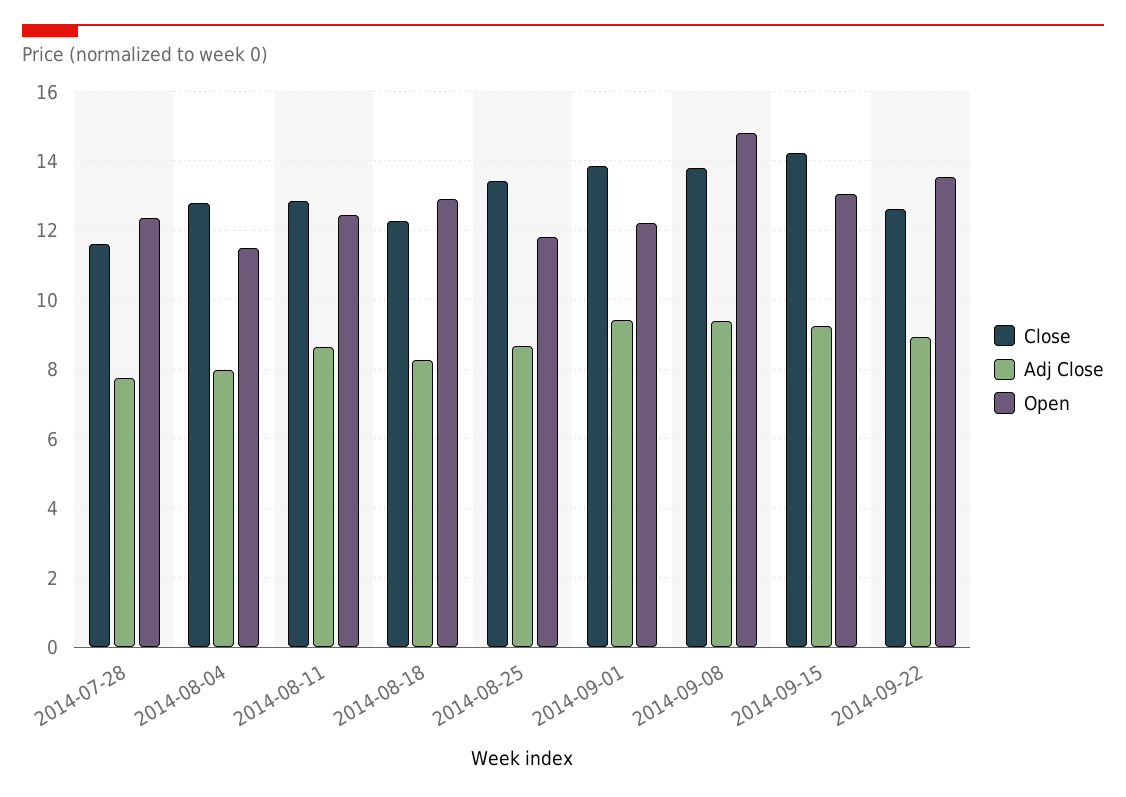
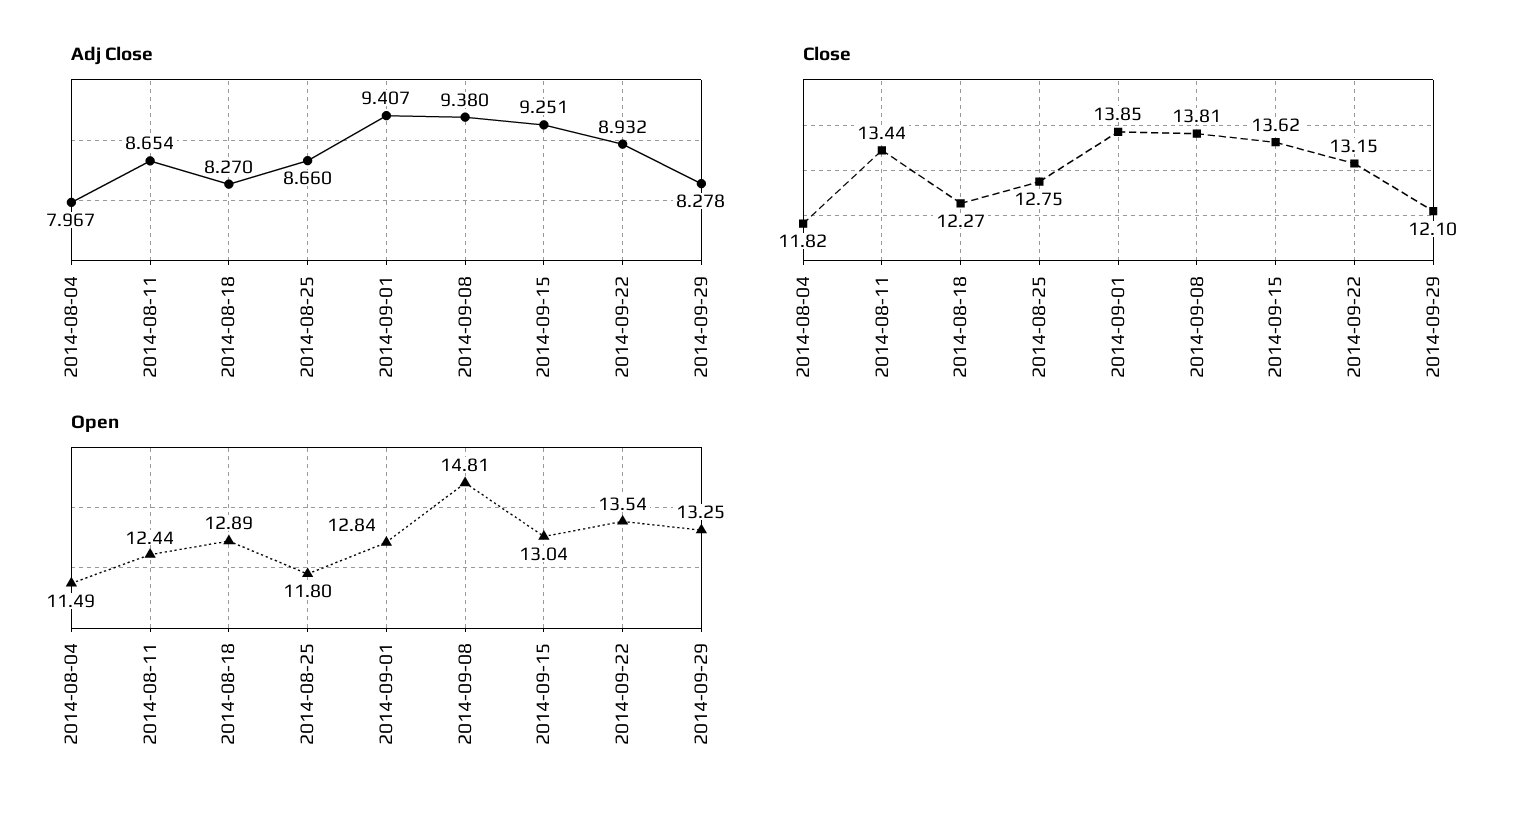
Close, 2014-07-28: 11.6 -> none
Adj Close, 2014-07-28: 7.8 -> none
Open, 2014-07-28: 12.4 -> none
Close, 2014-08-04: 12.8 -> 11.82
Close, 2014-08-11: 12.8 -> 13.44
Close, 2014-08-25: 13.4 -> 12.75
Open, 2014-09-01: 12.2 -> 12.84
Close, 2014-09-15: 14.2 -> 13.62
Close, 2014-09-22: 12.6 -> 13.15
Adj Close, 2014-09-29: none -> 8.278
Close, 2014-09-29: none -> 12.1
Open, 2014-09-29: none -> 13.25

